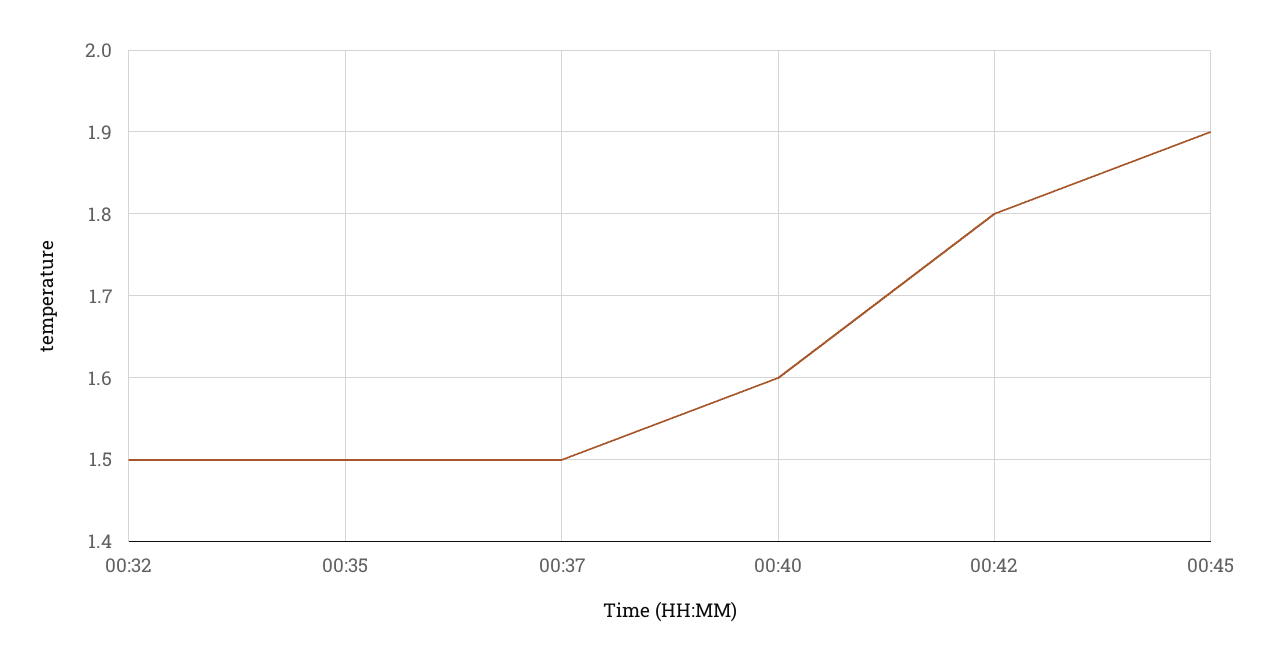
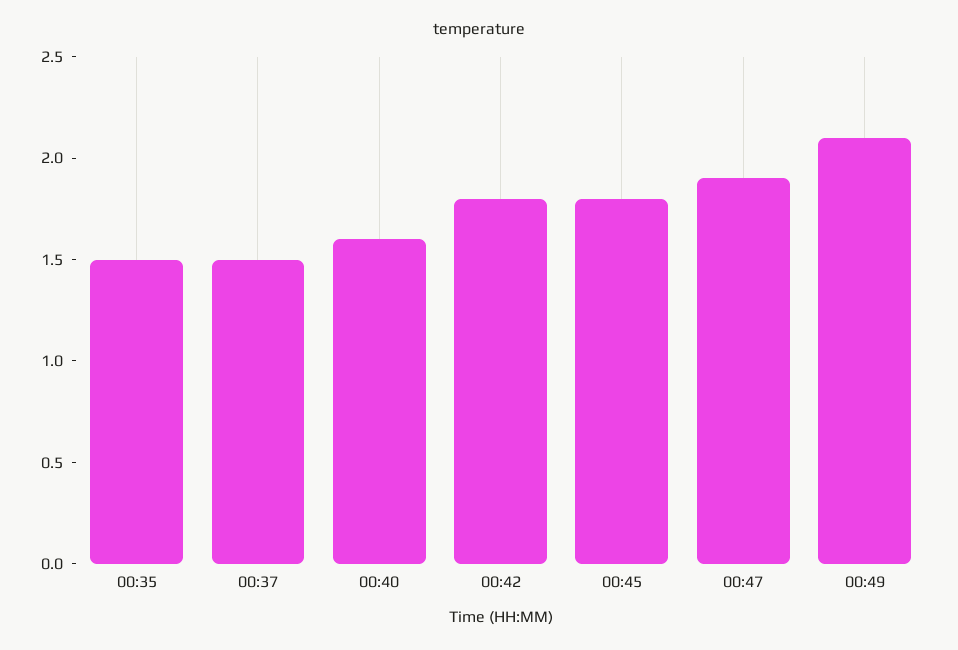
00:32: 1.5 -> none
00:45: 1.9 -> 1.8
00:47: none -> 1.9
00:49: none -> 2.1

